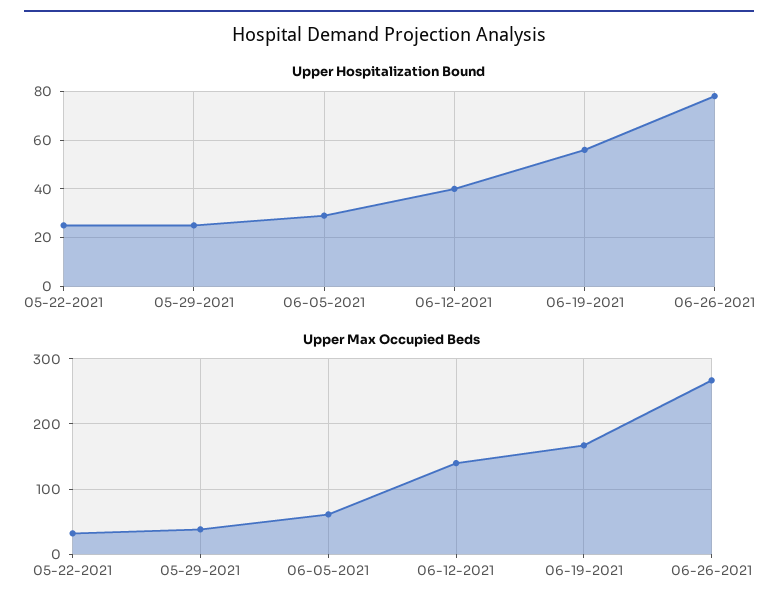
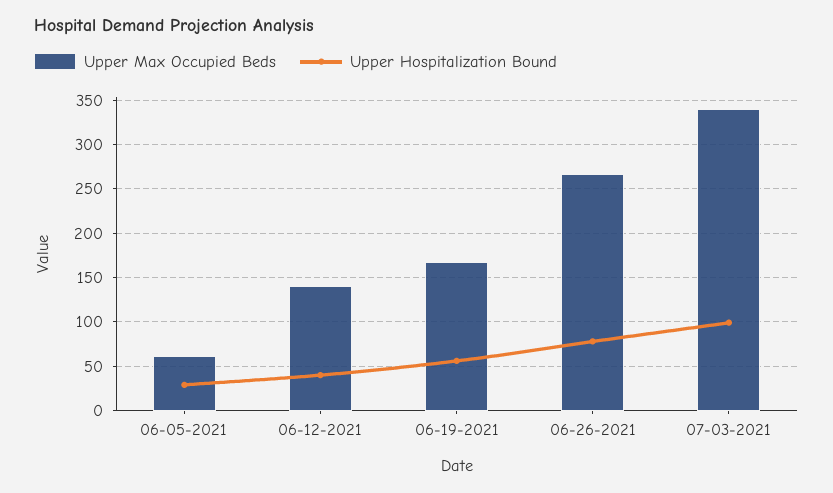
Upper Hospitalization Bound, 05-22-2021: 25 -> none
Upper Hospitalization Bound, 05-29-2021: 25 -> none
Upper Max Occupied Beds, 05-22-2021: 30 -> none
Upper Max Occupied Beds, 05-29-2021: 40 -> none
Upper Max Occupied Beds, 07-03-2021: none -> 340
Upper Hospitalization Bound, 07-03-2021: none -> 100

